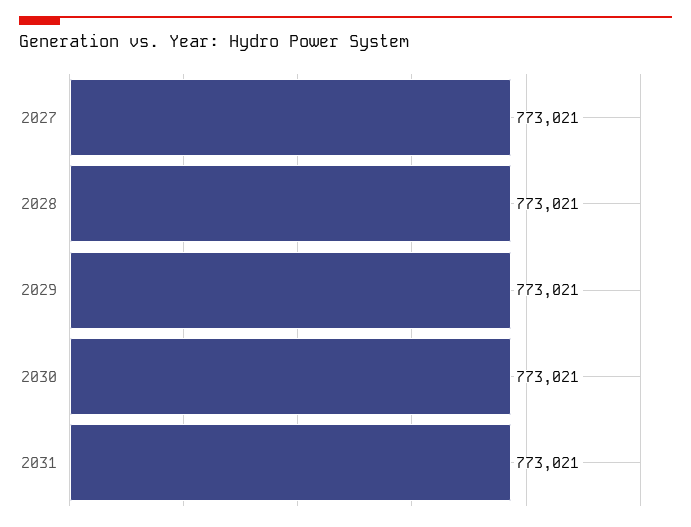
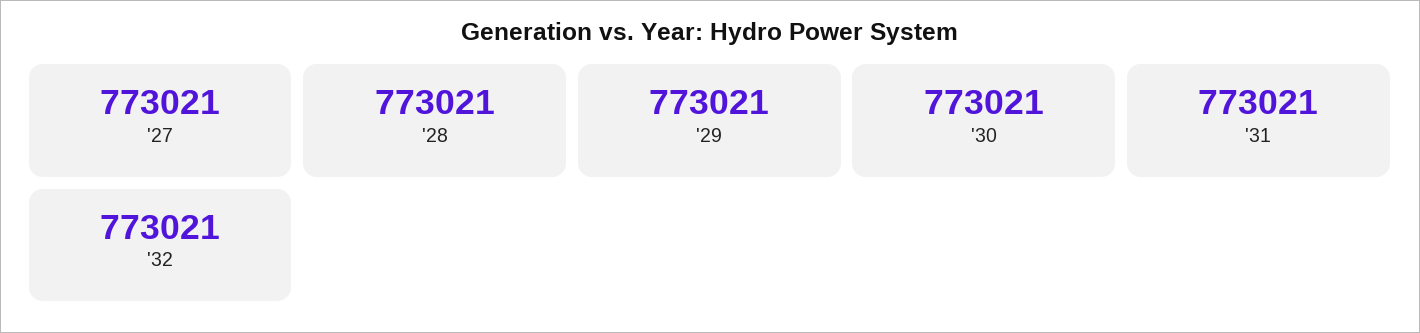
'32: none -> 773021

